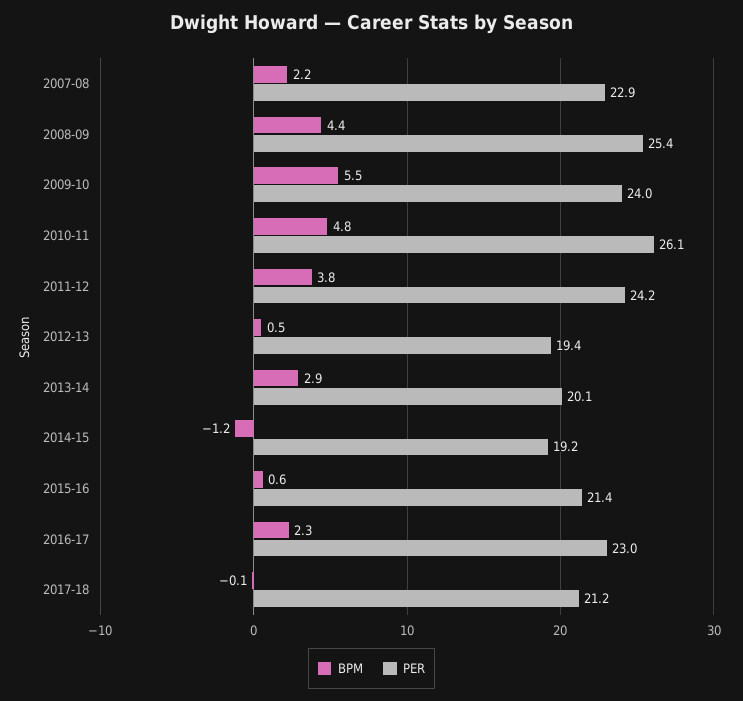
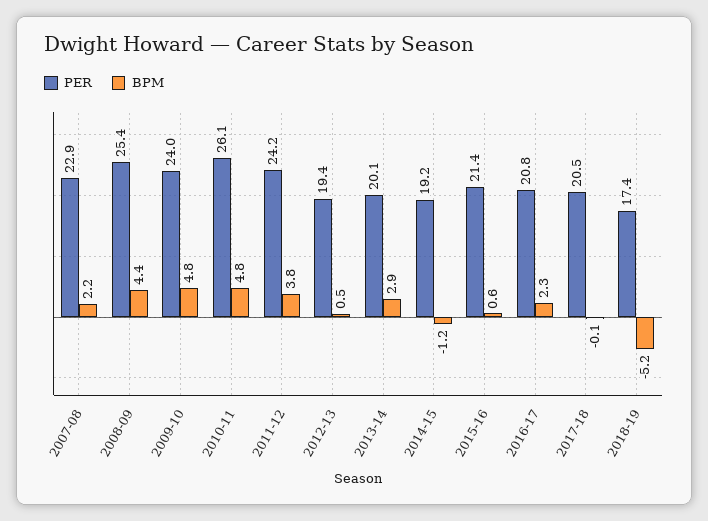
BPM, 2009-10: 5.5 -> 4.8
PER, 2016-17: 23 -> 20.8
PER, 2017-18: 21.2 -> 20.5
PER, 2018-19: none -> 17.4
BPM, 2018-19: none -> -5.2

